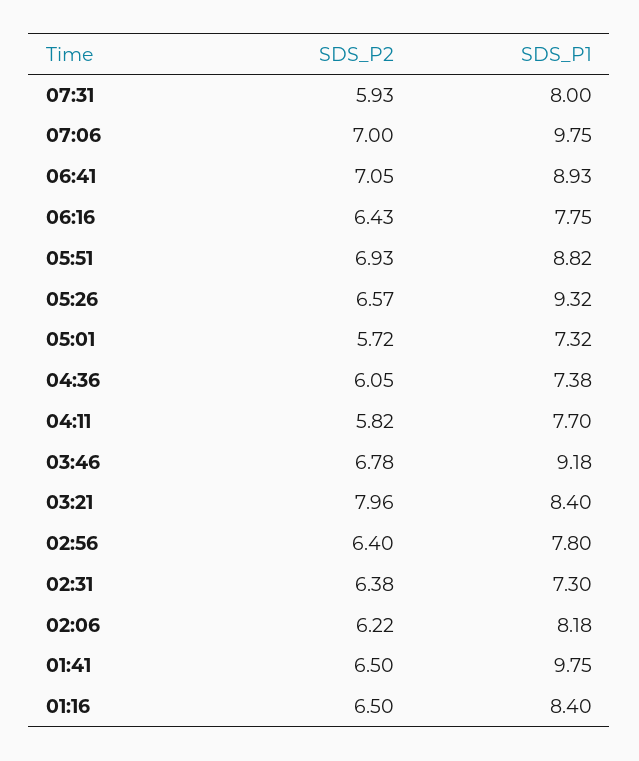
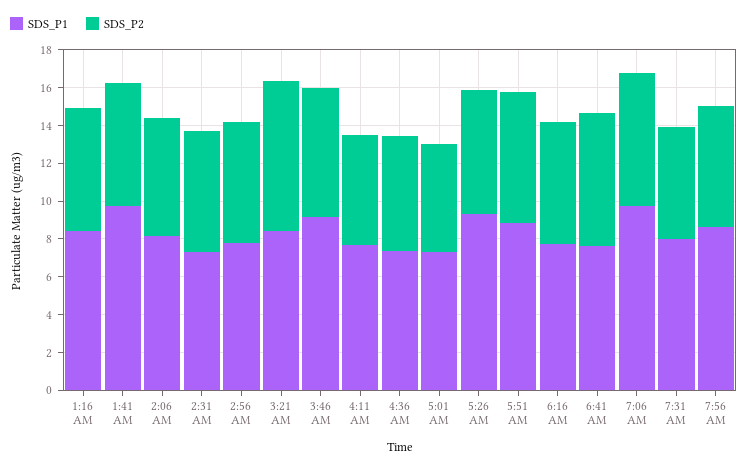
SDS_P1, 06:41: 8.93 -> 7.5
SDS_P1, 7:56 AM: none -> 8.5
SDS_P2, 7:56 AM: none -> 6.5

